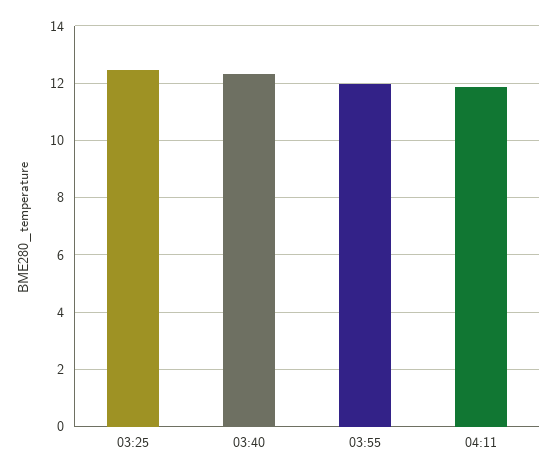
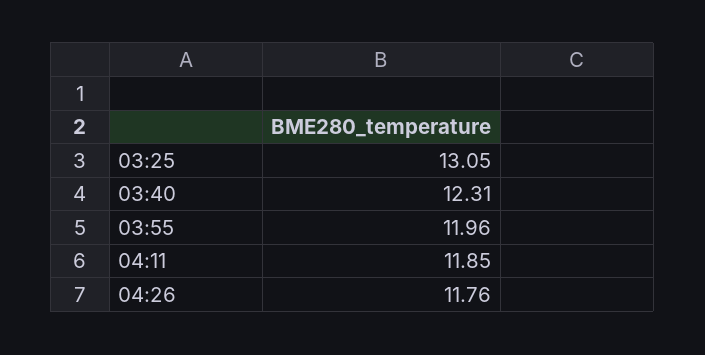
03:25: 12.5 -> 13.05
04:26: none -> 11.76

